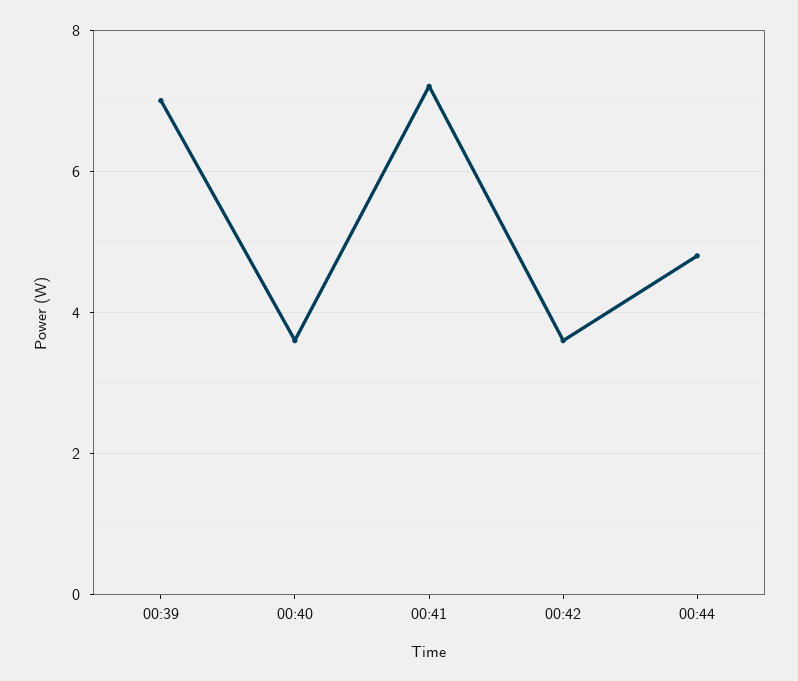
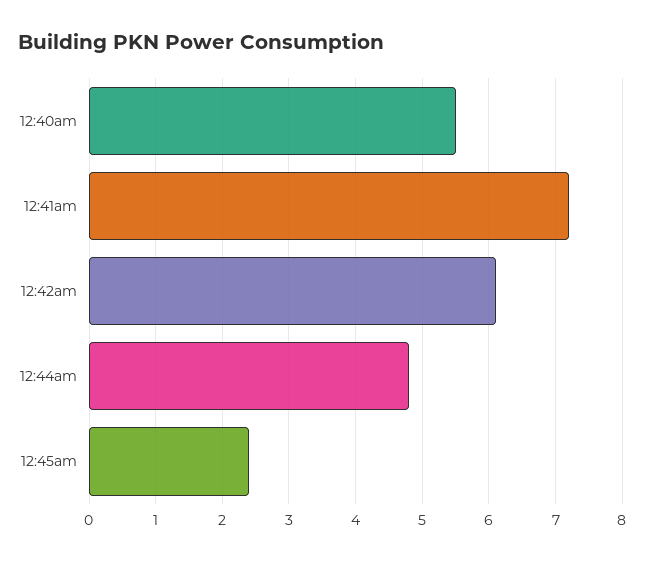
00:39: 7 -> none
00:40: 3.5 -> 5.5
00:42: 3.5 -> 6.1
12:45am: none -> 2.4

